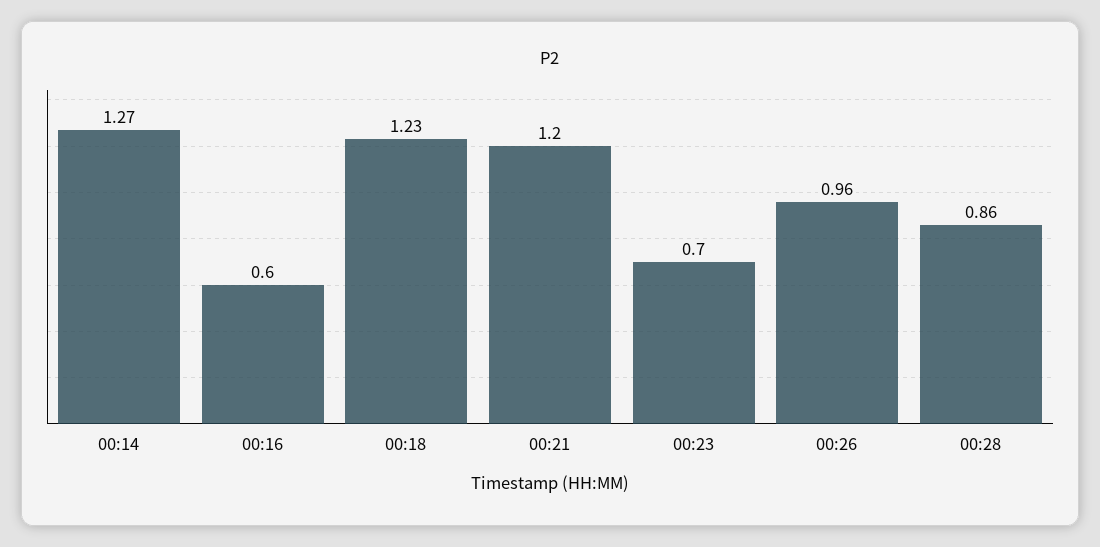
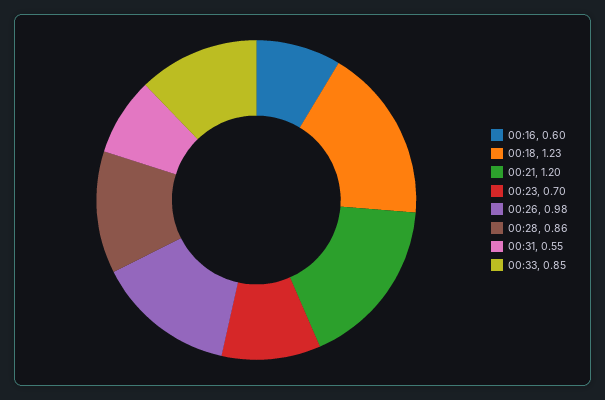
00:14: 1.27 -> none
00:26: 0.96 -> 0.98
00:31: none -> 0.55
00:33: none -> 0.85

